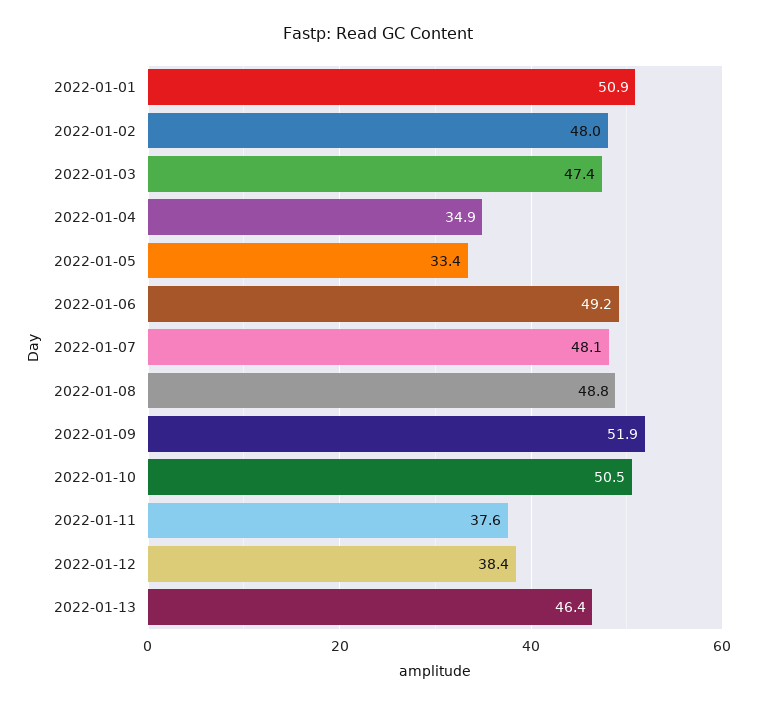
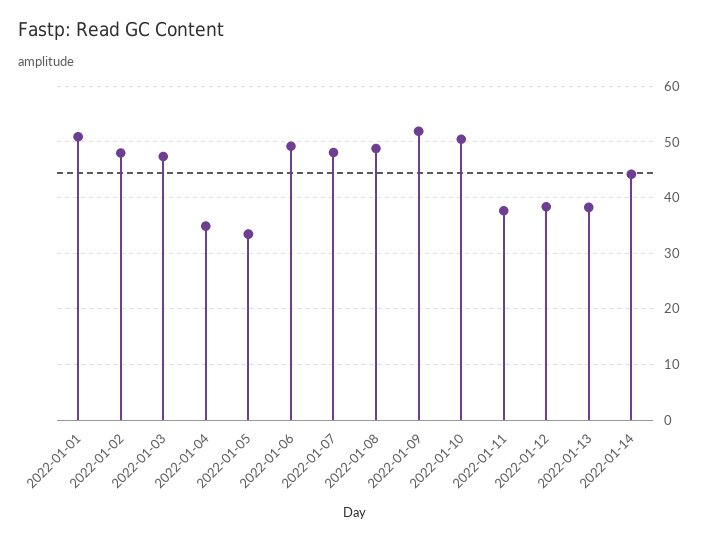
2022-01-13: 46.4 -> 38
2022-01-14: none -> 44

